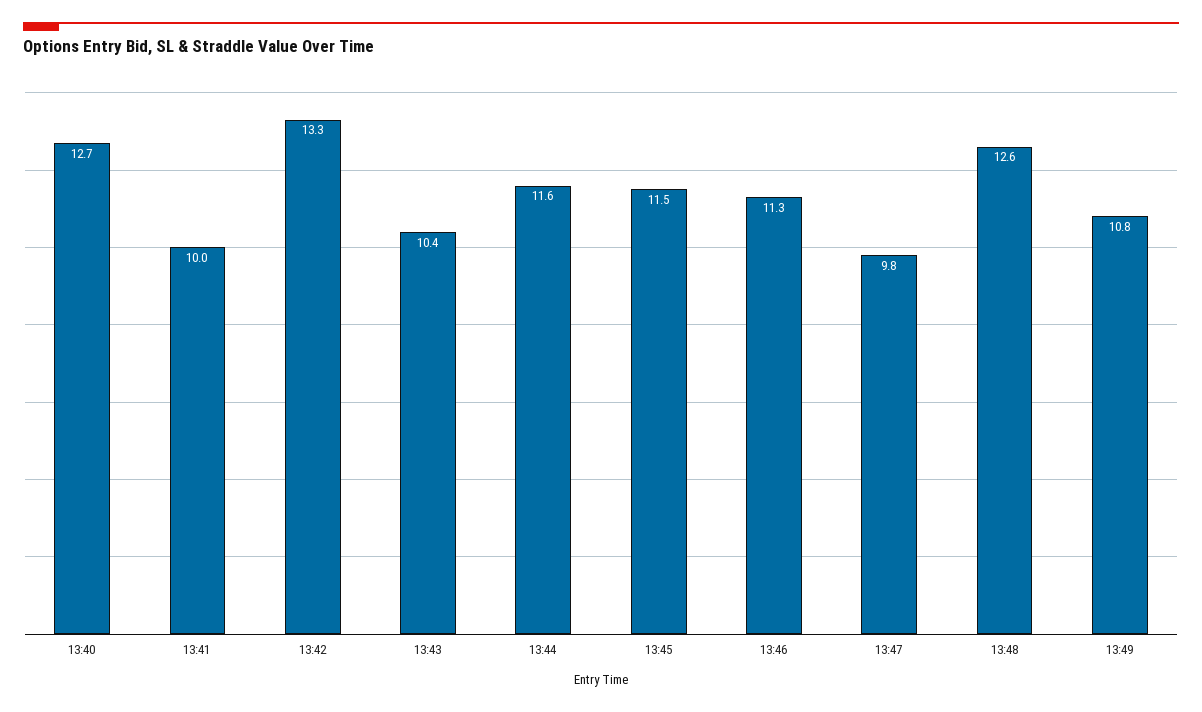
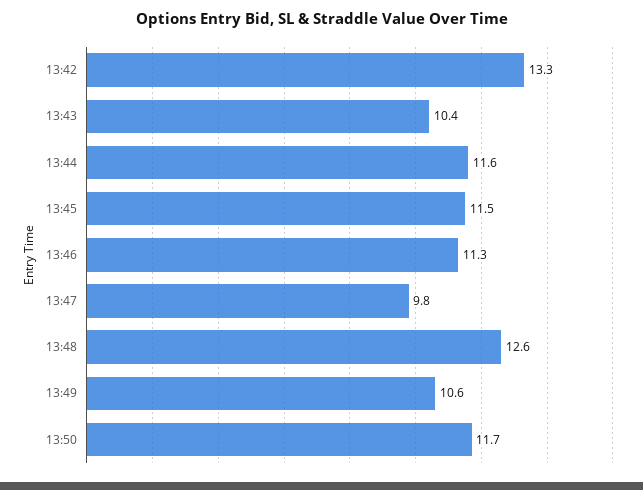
13:40: 12.7 -> none
13:41: 10 -> none
13:49: 10.8 -> 10.6
13:50: none -> 11.7

